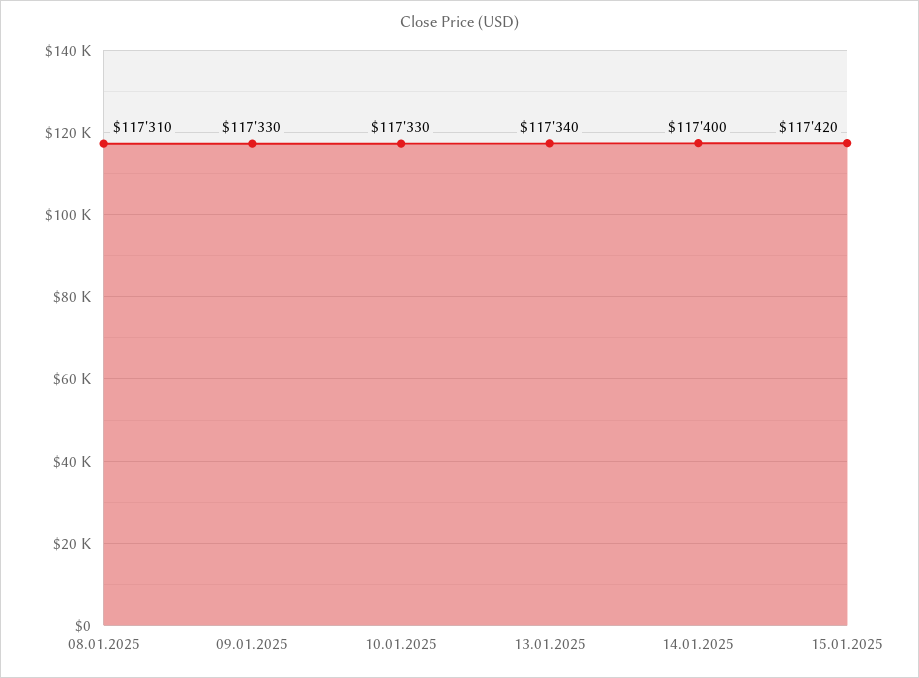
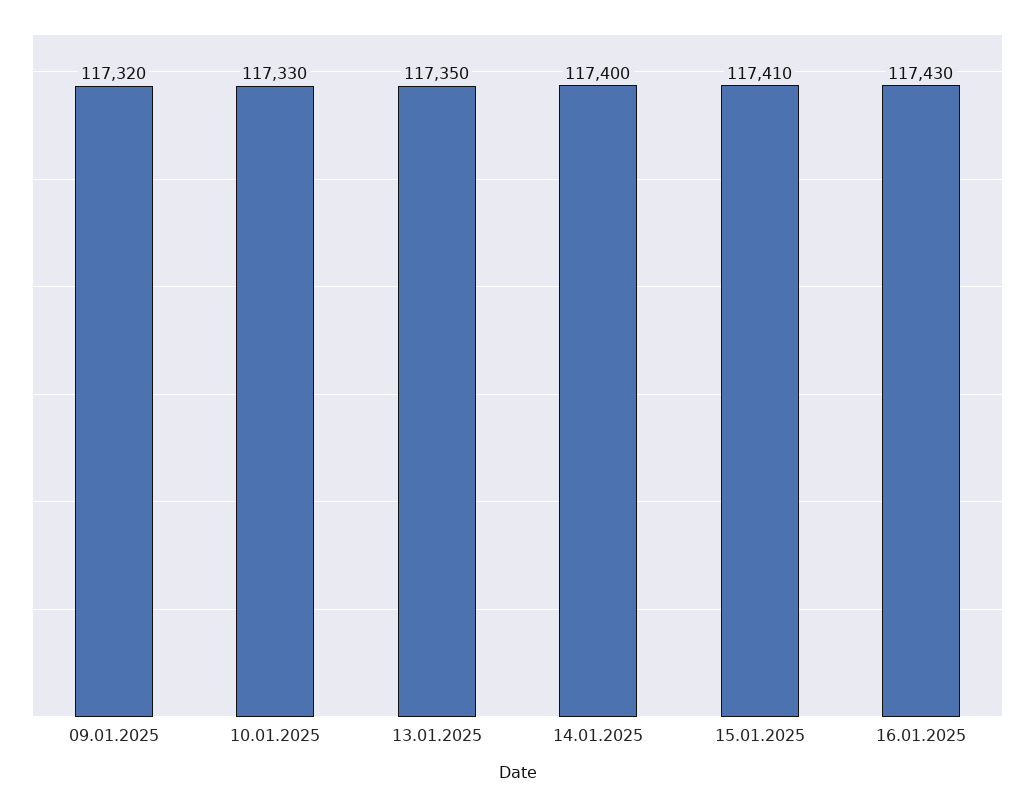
08.01.2025: 117310 -> none
09.01.2025: 117330 -> 117320
13.01.2025: 117340 -> 117350
15.01.2025: 117420 -> 117410
16.01.2025: none -> 117430

